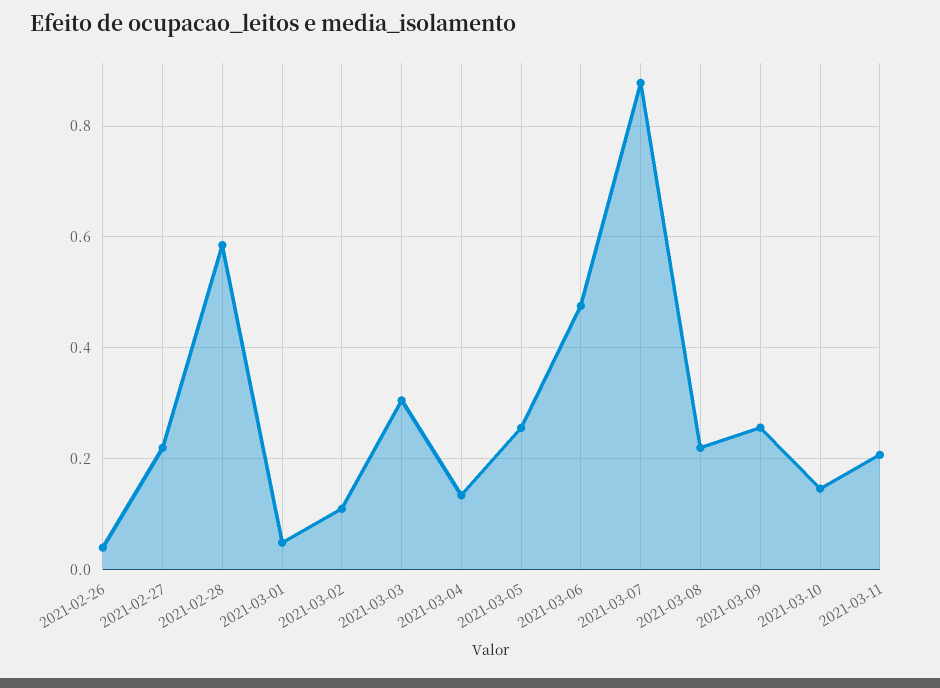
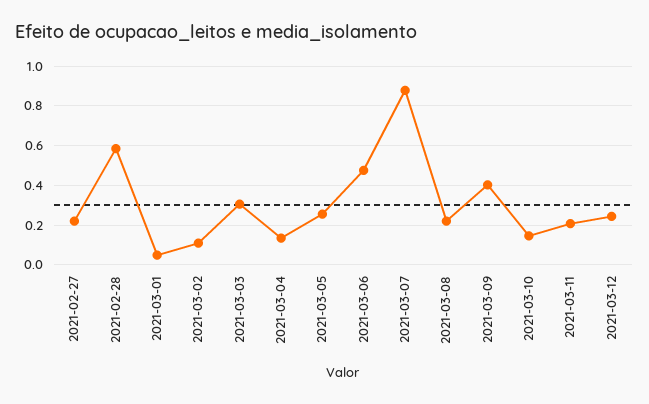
2021-02-26: 0.04 -> none
2021-03-09: 0.26 -> 0.4
2021-03-12: none -> 0.25

